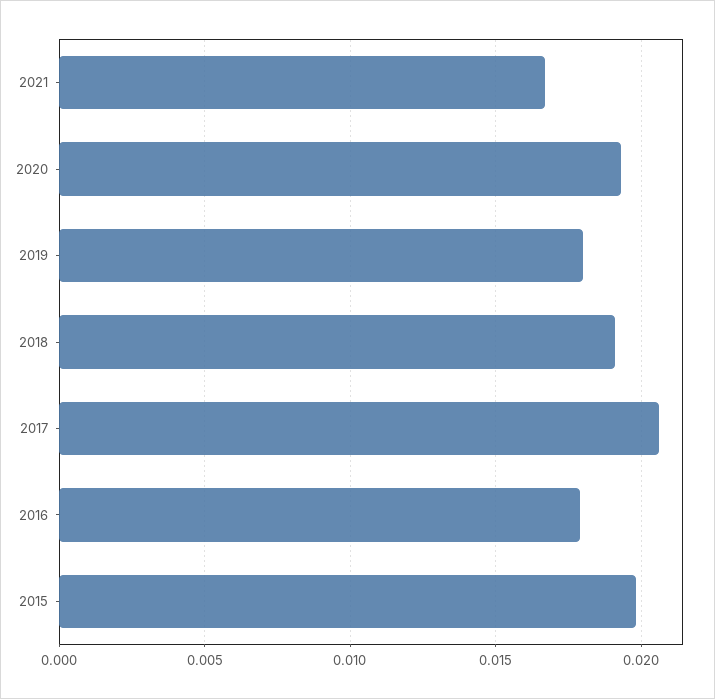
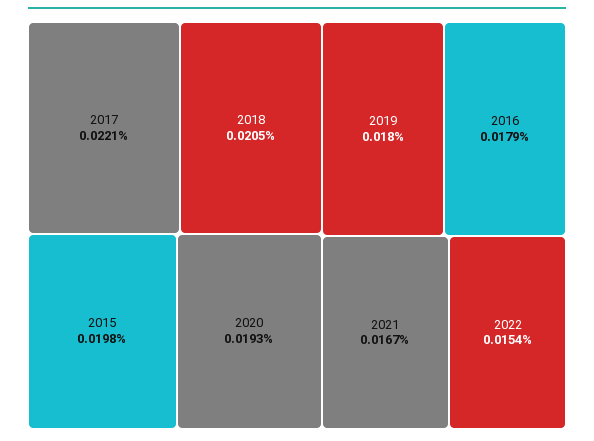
2018: 0.019 -> 0.0205
2017: 0.0205 -> 0.0221
2022: none -> 0.0154

